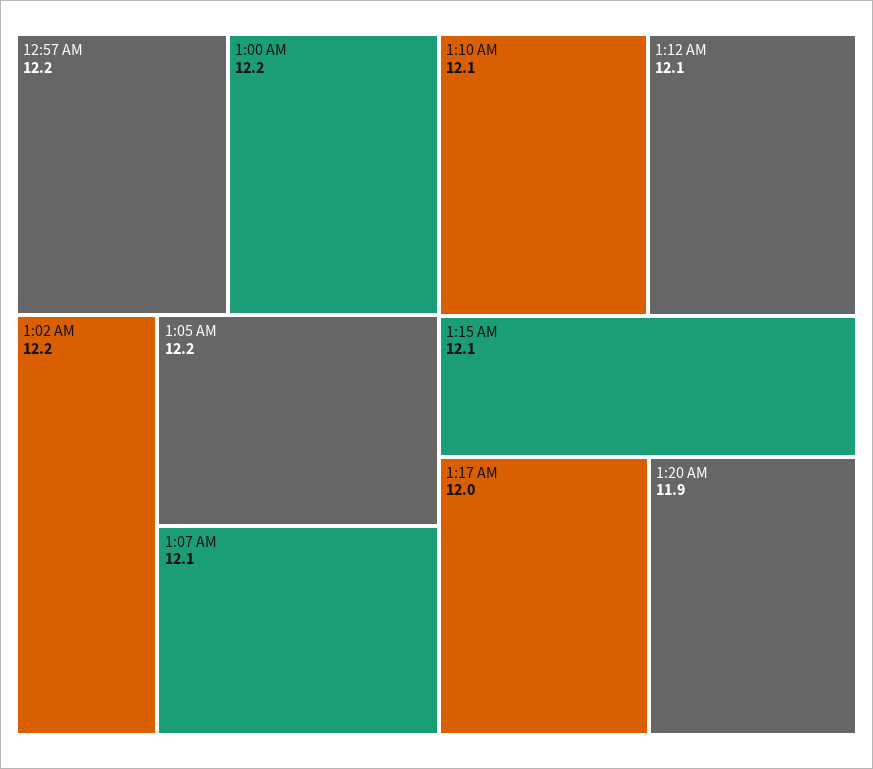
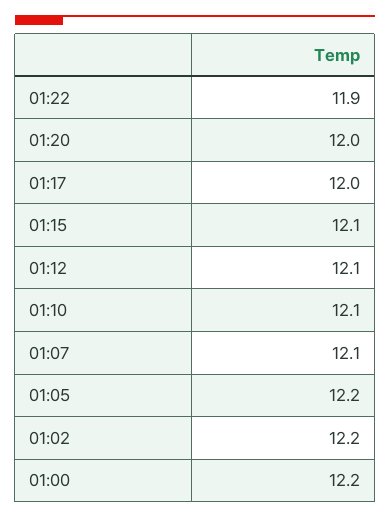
12:57 AM: 12.2 -> none
1:20 AM: 11.9 -> 12
01:22: none -> 11.9

